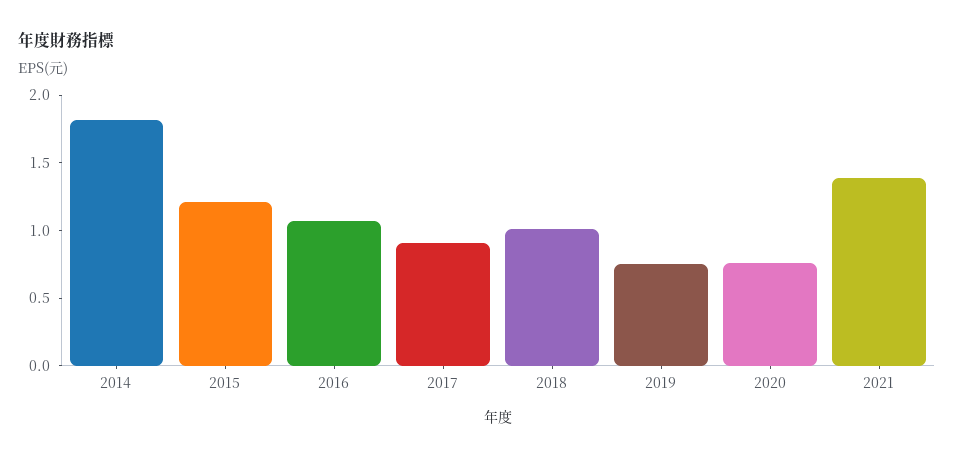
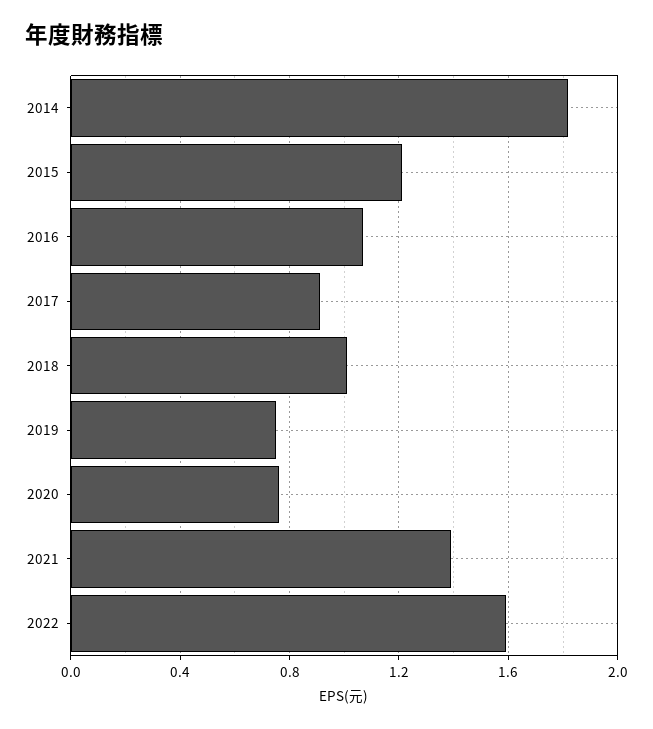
2022: none -> 1.6

